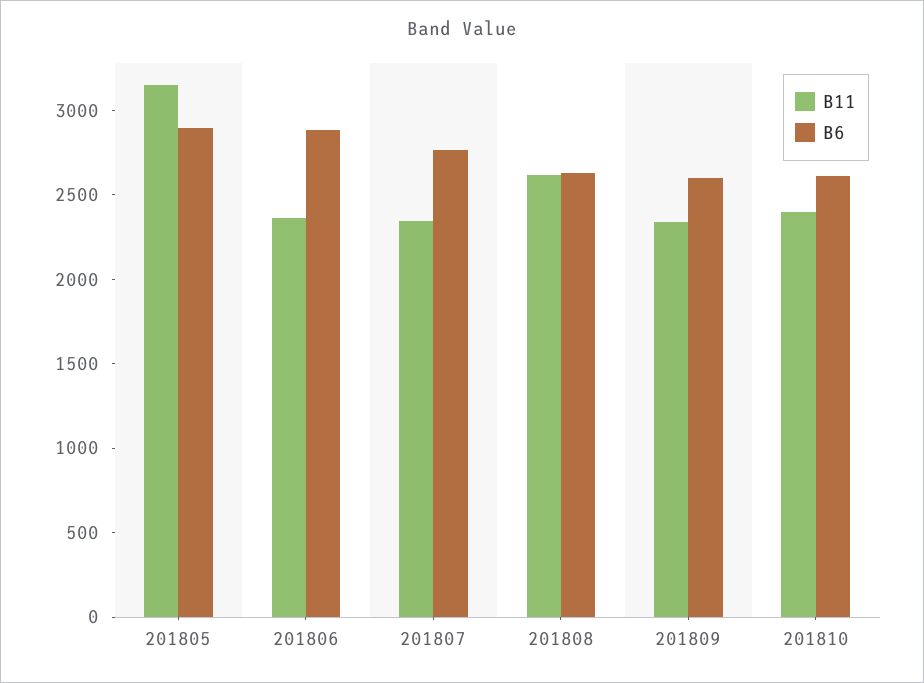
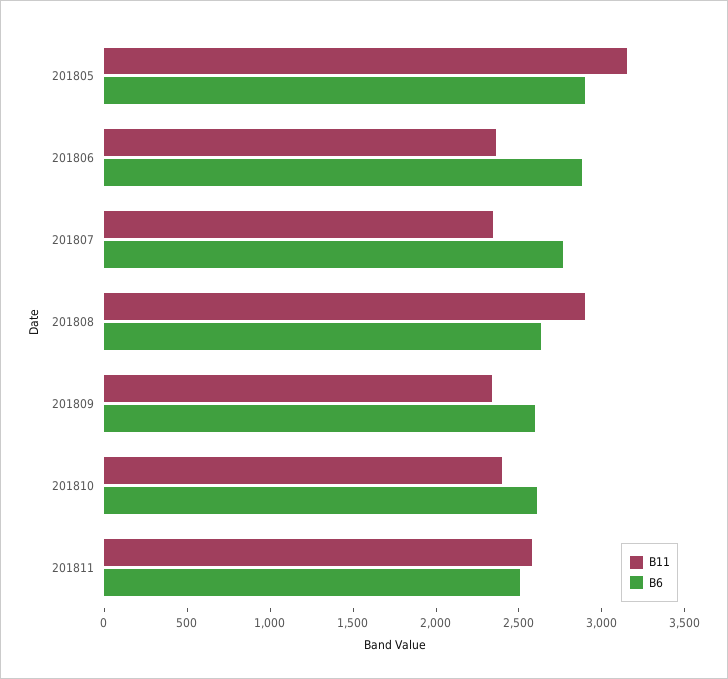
B11, 201808: 2600 -> 2900
B11, 201811: none -> 2600
B6, 201811: none -> 2500

